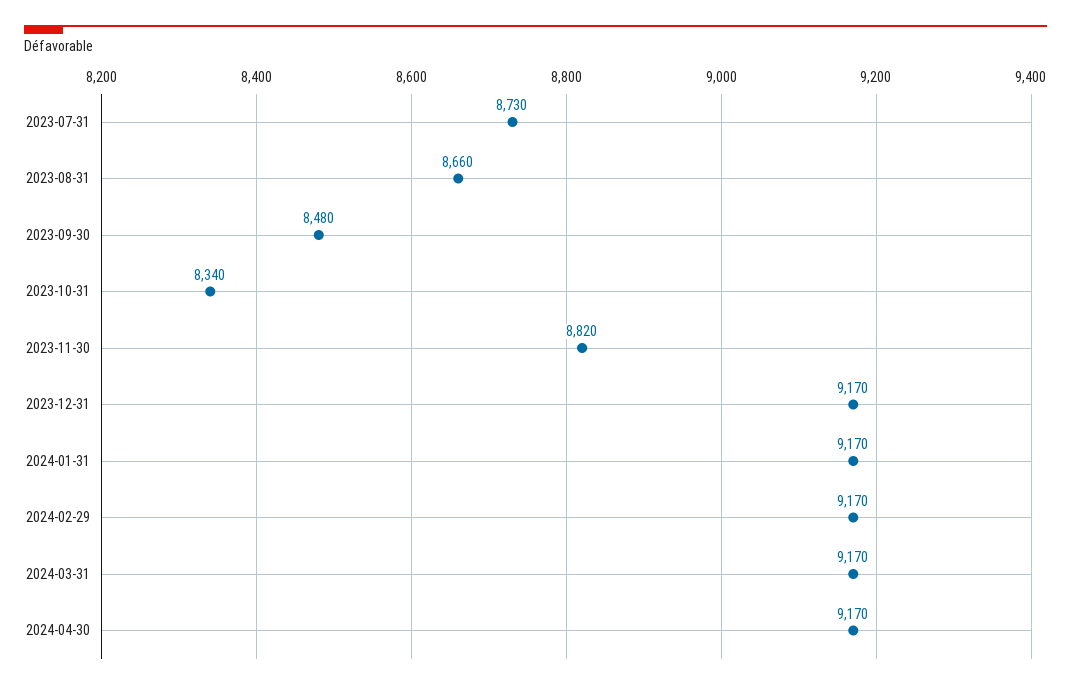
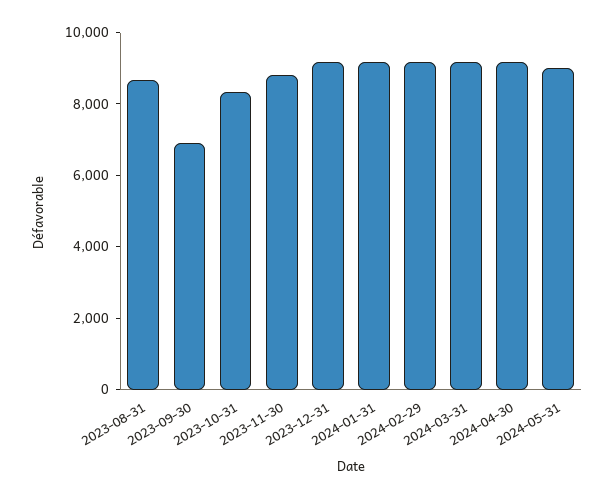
2023-07-31: 8730 -> none
2023-09-30: 8480 -> 7000
2024-05-31: none -> 9000

